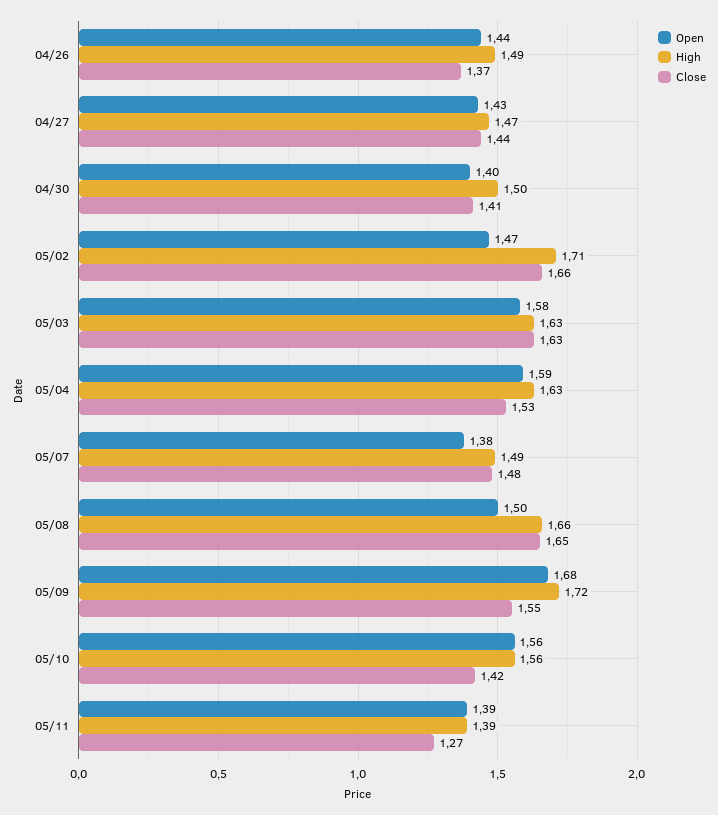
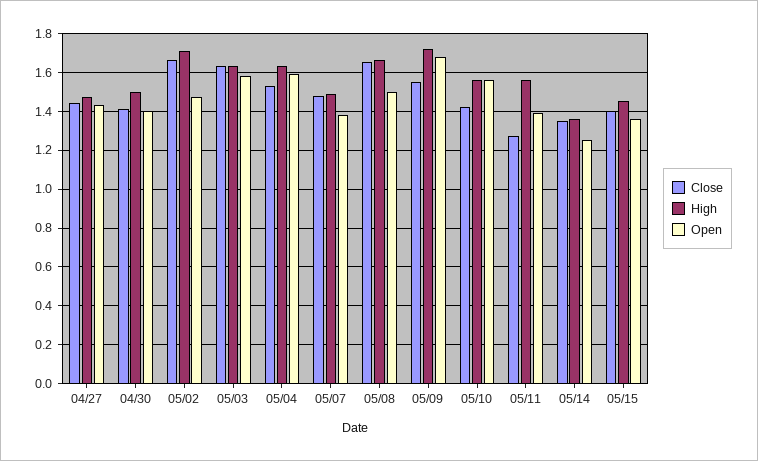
Open, 04/26: 1.44 -> none
High, 04/26: 1.49 -> none
Close, 04/26: 1.37 -> none
High, 05/11: 1.39 -> 1.55
Close, 05/14: none -> 1.35
High, 05/14: none -> 1.35
Open, 05/14: none -> 1.25
Close, 05/15: none -> 1.4
High, 05/15: none -> 1.45
Open, 05/15: none -> 1.35

